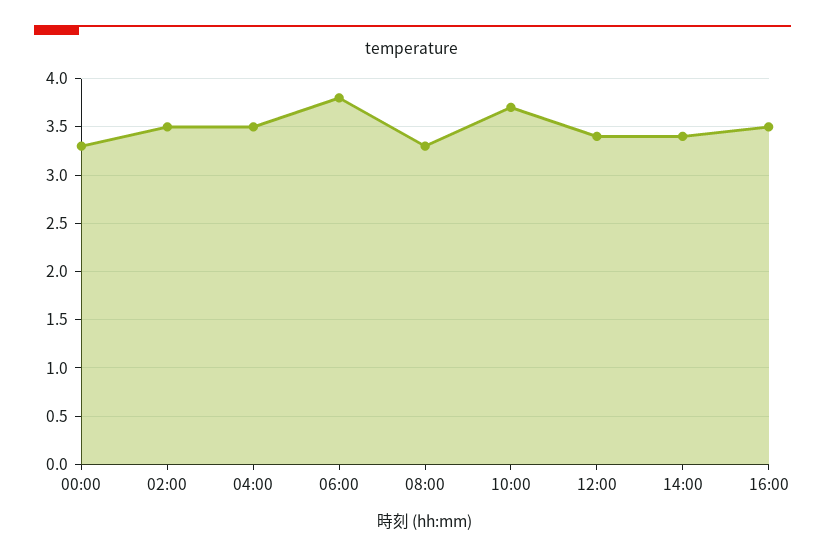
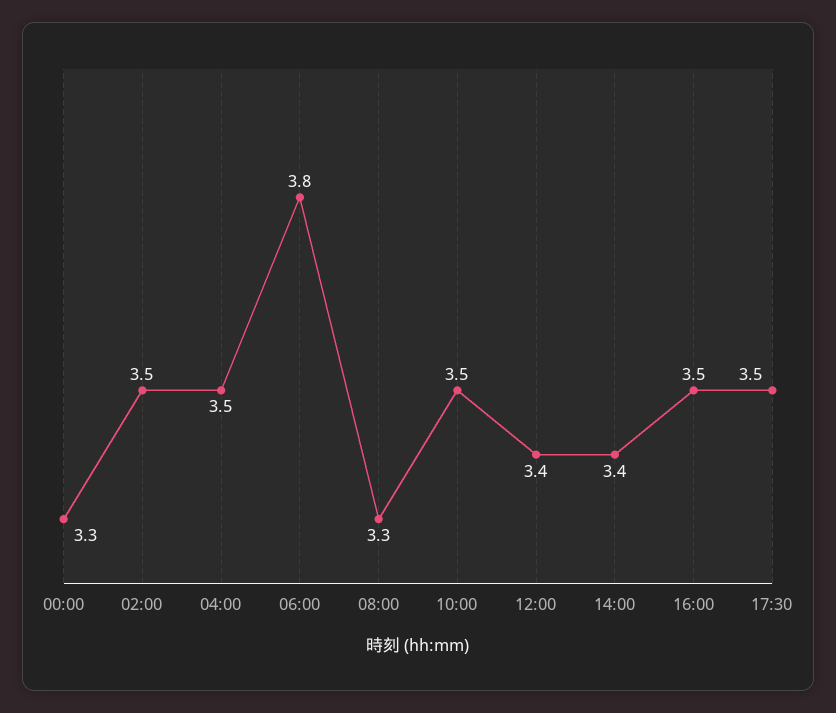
10:00: 3.7 -> 3.5
17:30: none -> 3.5

